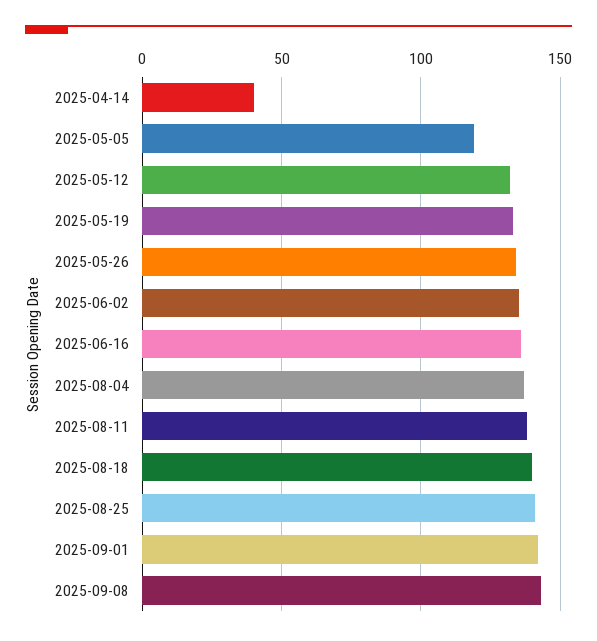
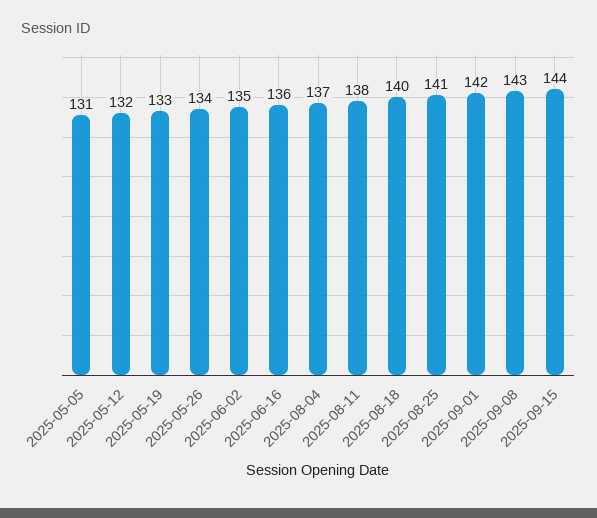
2025-04-14: 40 -> none
2025-05-05: 120 -> 131
2025-09-15: none -> 144

